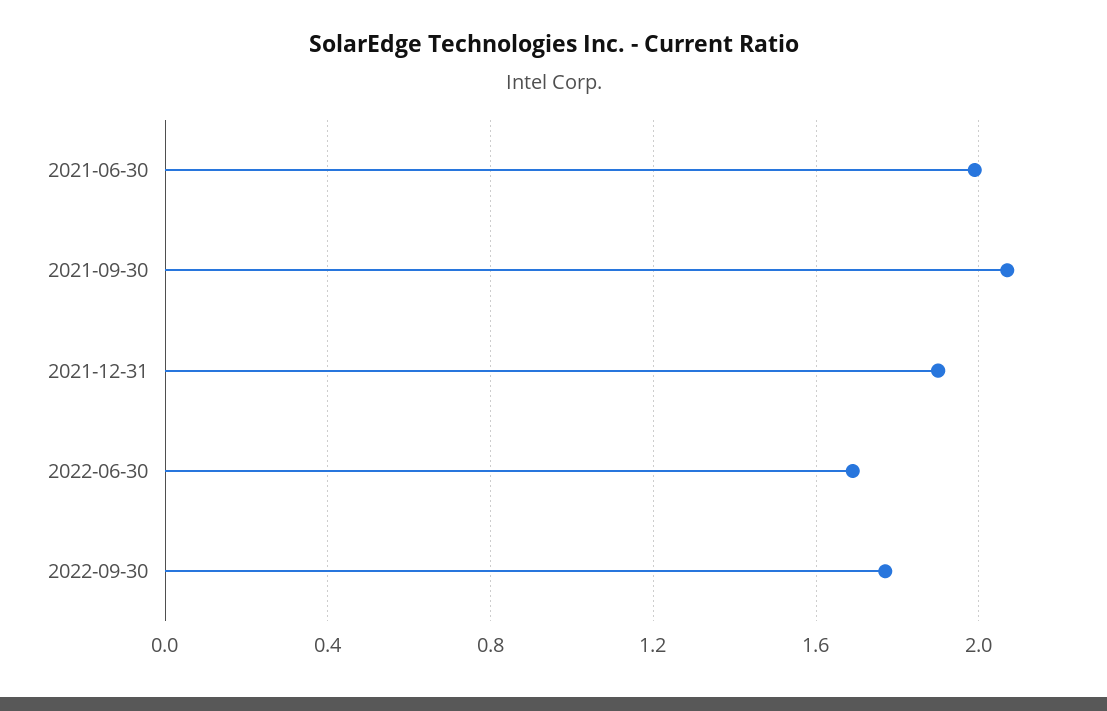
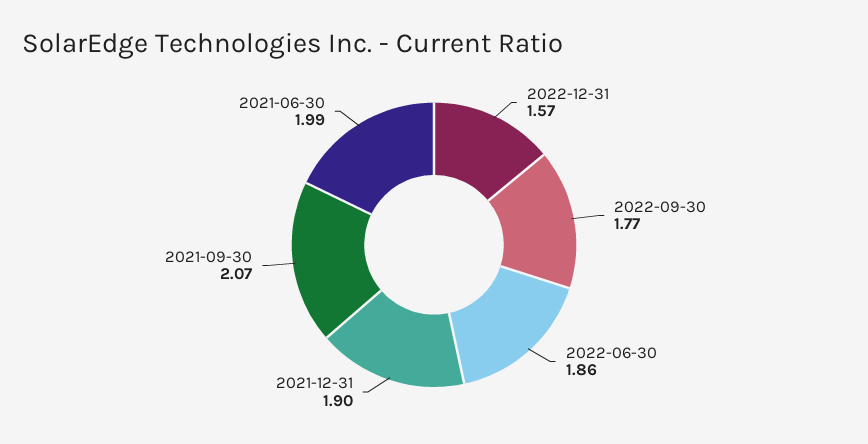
2022-06-30: 1.7 -> 1.86
2022-12-31: none -> 1.57

